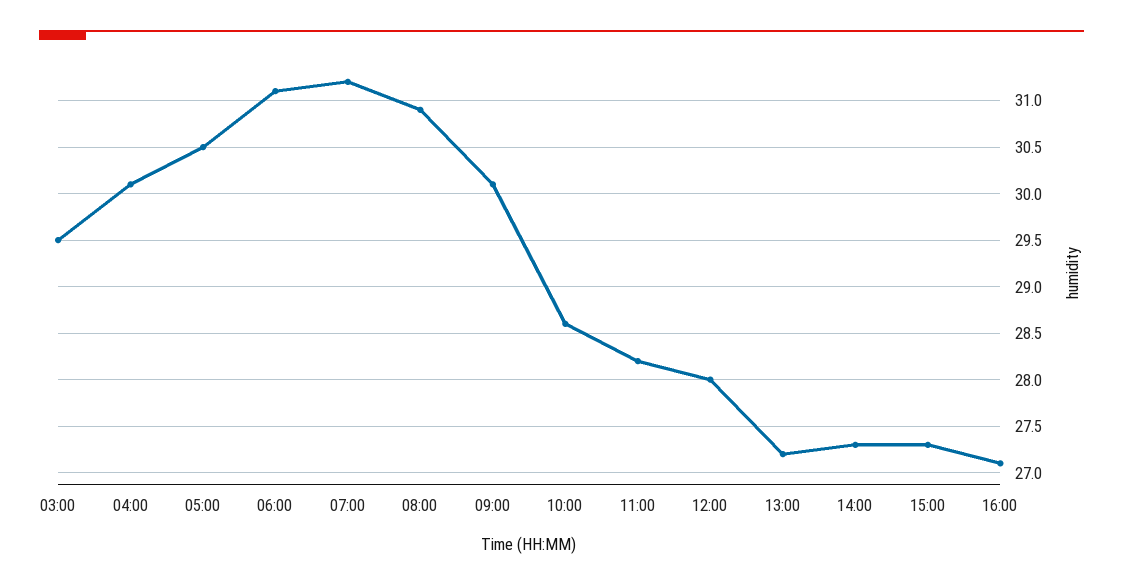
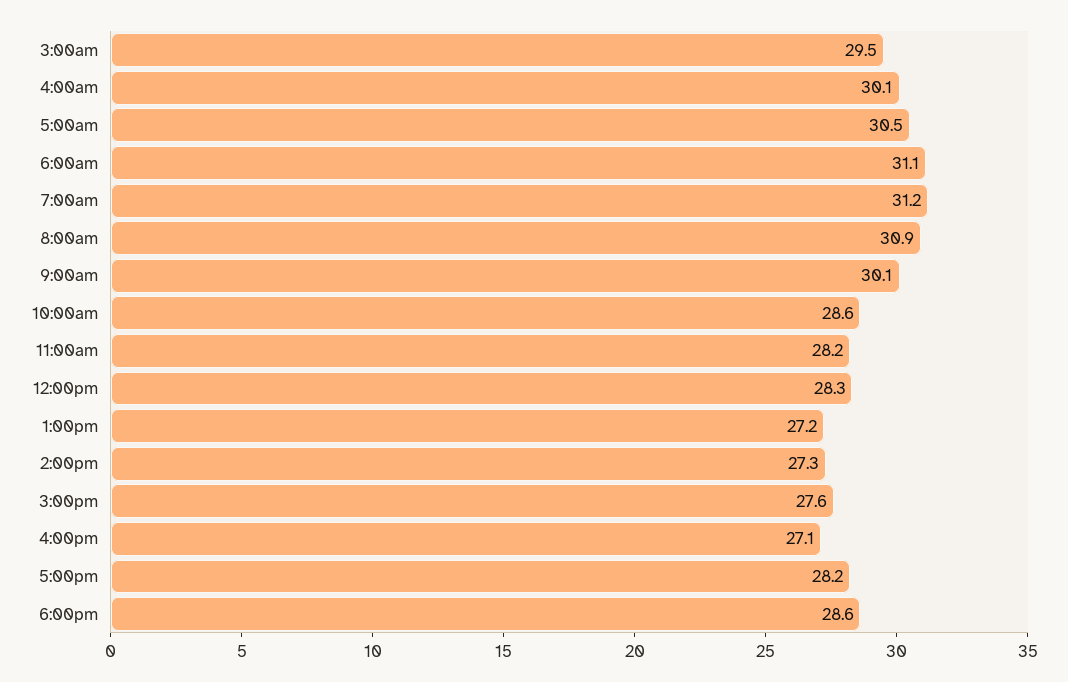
12:00: 28 -> 28.3
15:00: 27.3 -> 27.6
5:00pm: none -> 28.2
6:00pm: none -> 28.6

